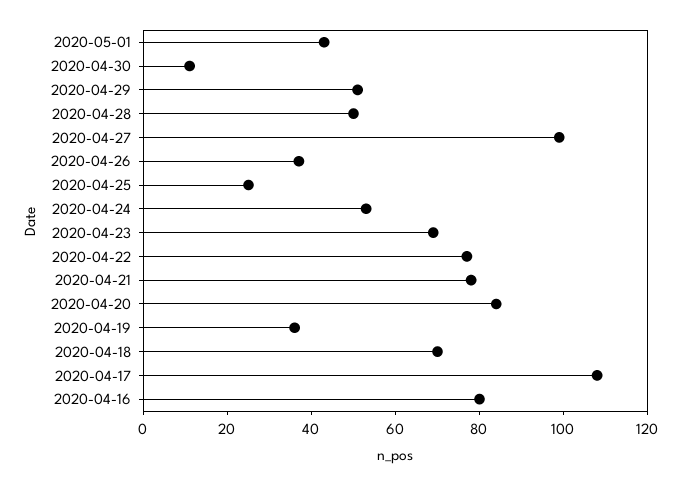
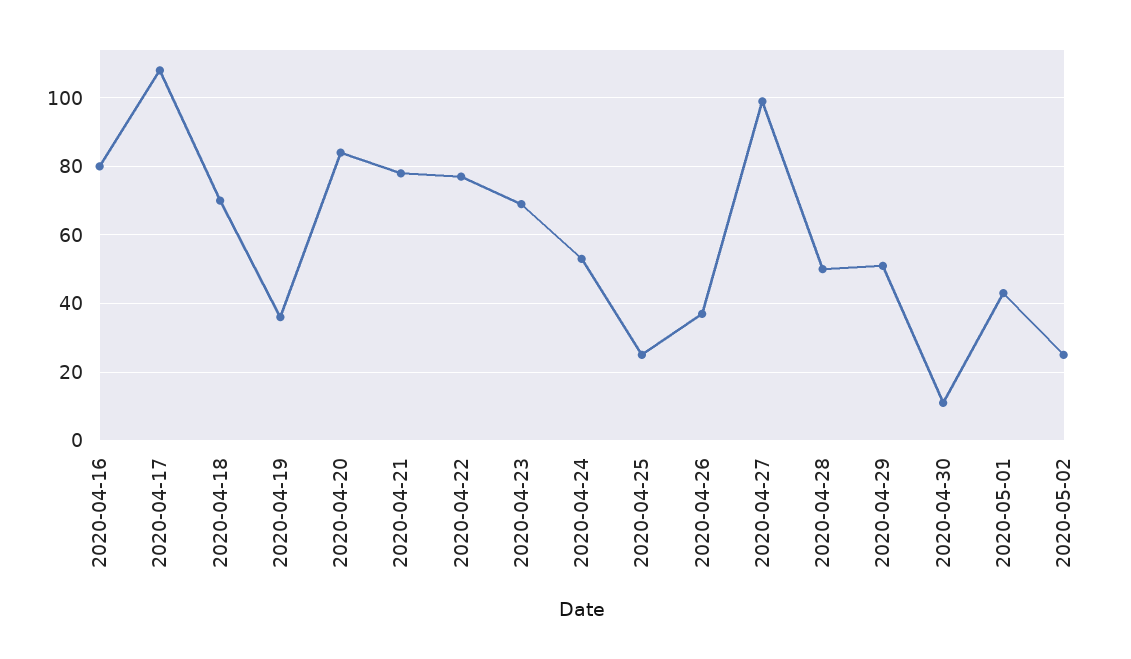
2020-05-02: none -> 25

